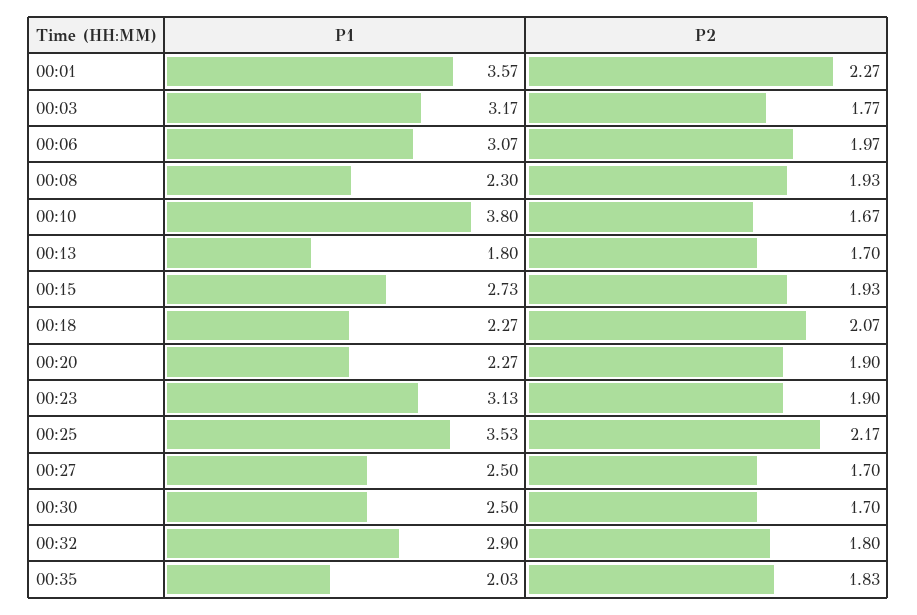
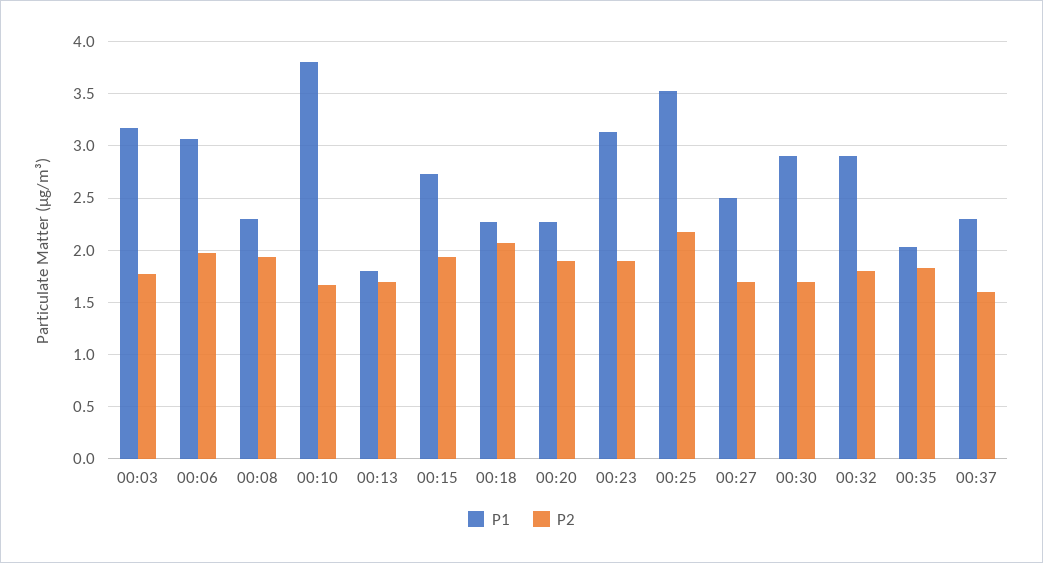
P1, 00:01: 3.57 -> none
P2, 00:01: 2.27 -> none
P1, 00:30: 2.5 -> 2.9
P1, 00:37: none -> 2.3
P2, 00:37: none -> 1.6

